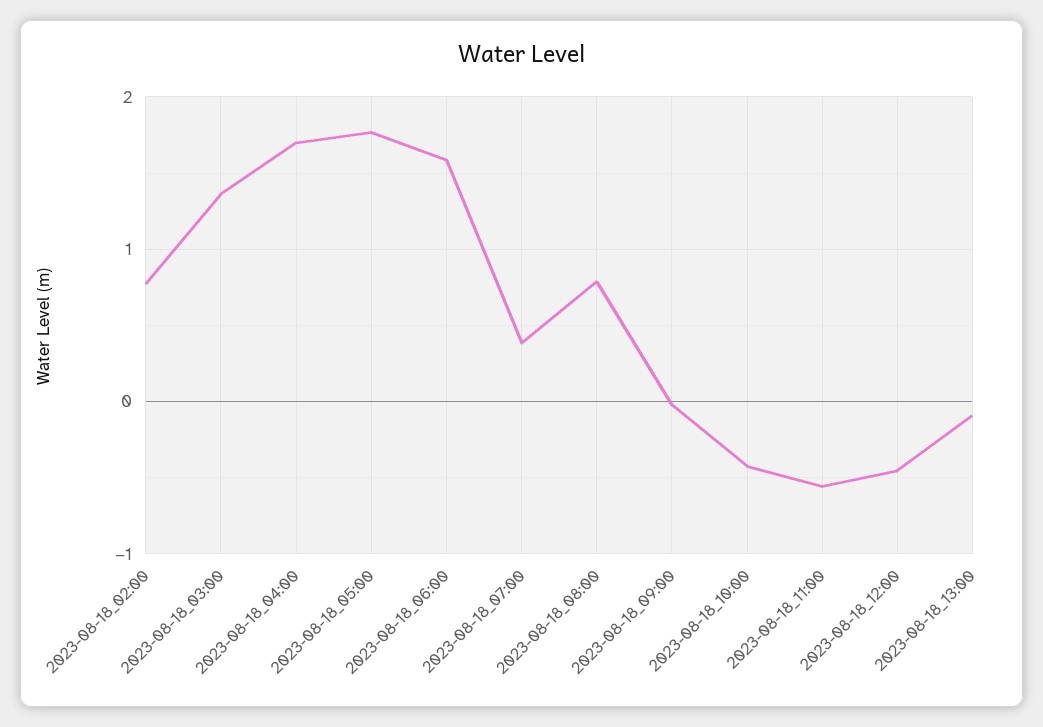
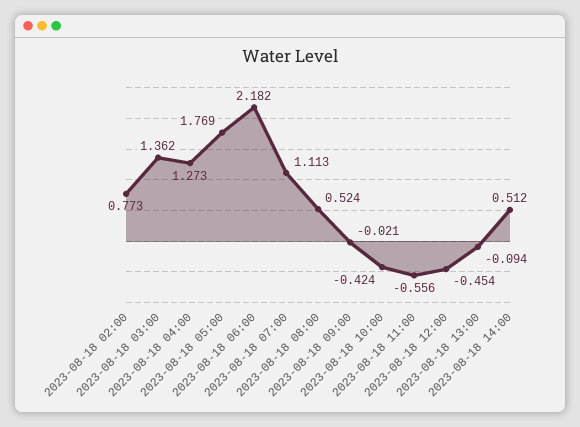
2023-08-18_04:00: 1.7 -> 1.273
2023-08-18_06:00: 1.6 -> 2.182
2023-08-18_07:00: 0.4 -> 1.113
2023-08-18_08:00: 0.8 -> 0.524
2023-08-18 14:00: none -> 0.512

